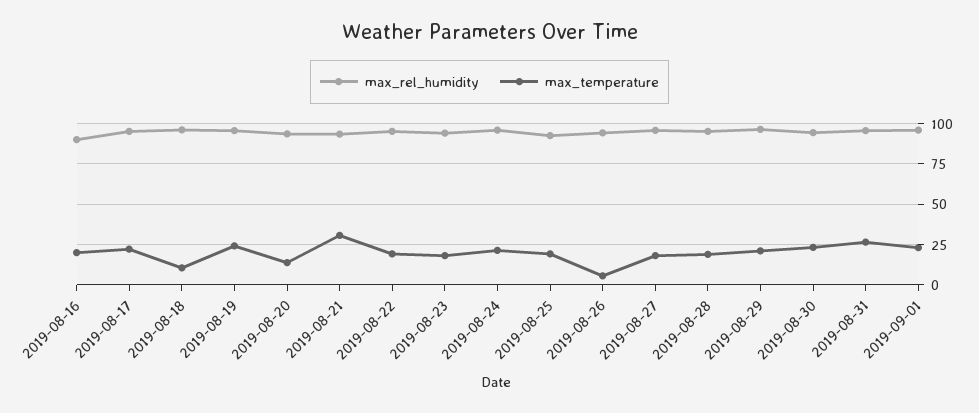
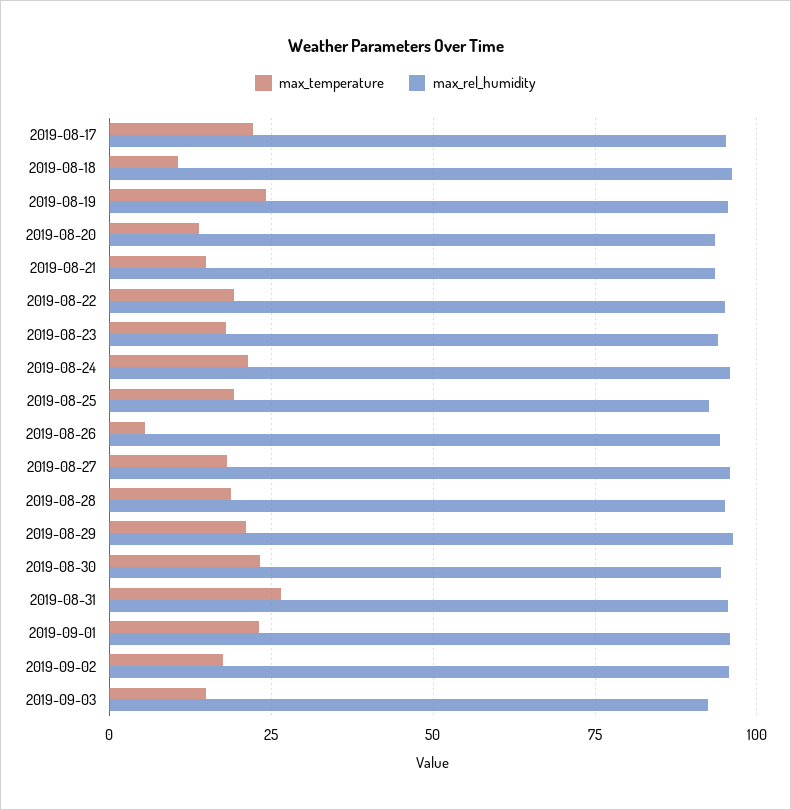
max_rel_humidity, 2019-08-16: 90 -> none
max_temperature, 2019-08-16: 20 -> none
max_temperature, 2019-08-21: 30 -> 15
max_temperature, 2019-09-02: none -> 17.5
max_rel_humidity, 2019-09-02: none -> 95
max_temperature, 2019-09-03: none -> 15
max_rel_humidity, 2019-09-03: none -> 92.5

